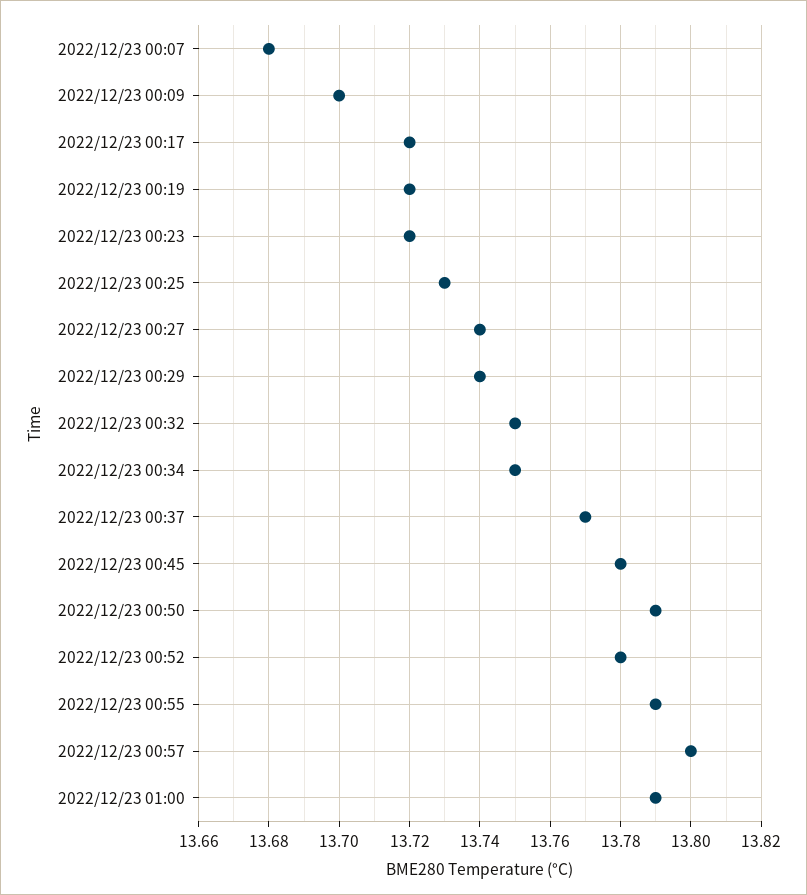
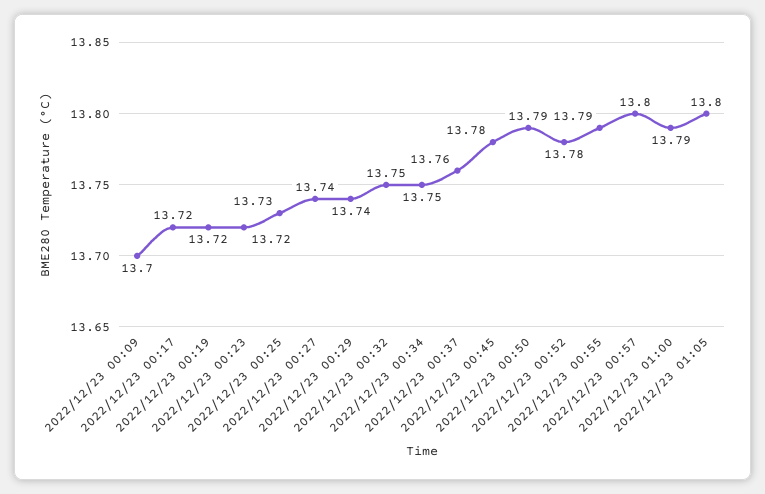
2022/12/23 00:07: 13.68 -> none
2022/12/23 00:37: 13.77 -> 13.76
2022/12/23 01:05: none -> 13.8

